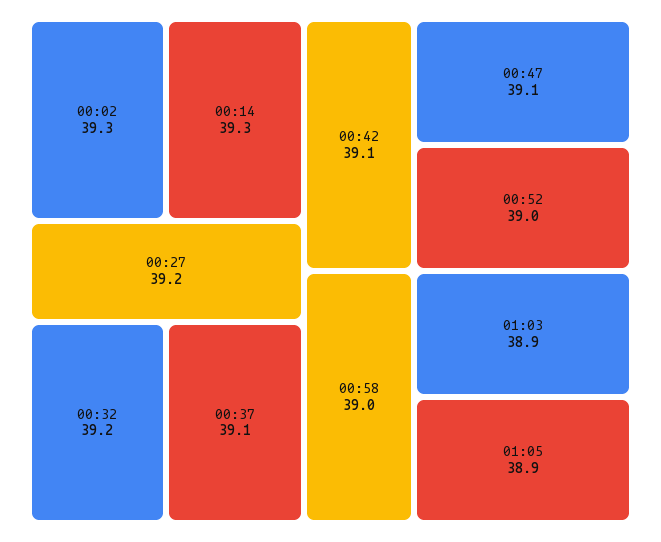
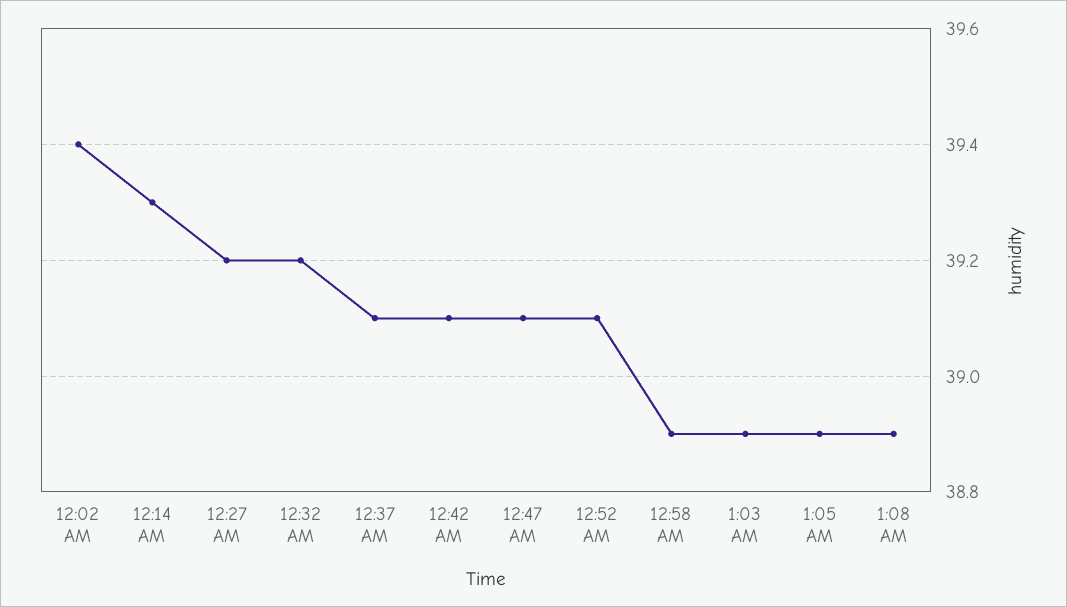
00:02: 39.3 -> 39.4
00:52: 39 -> 39.1
00:58: 39 -> 38.9
1:08 AM: none -> 38.9

